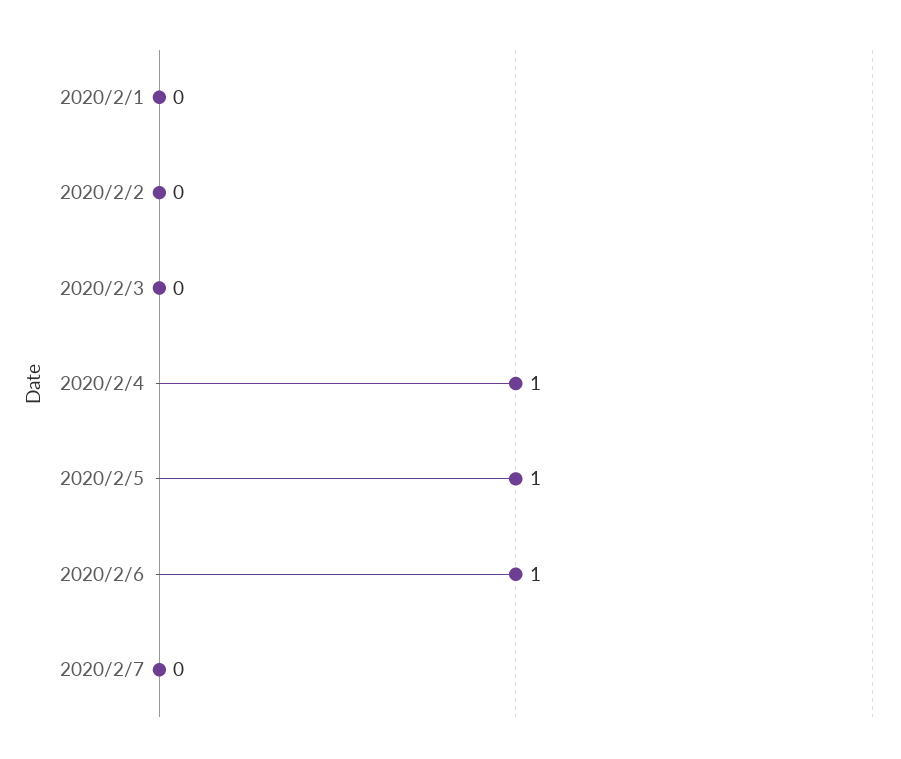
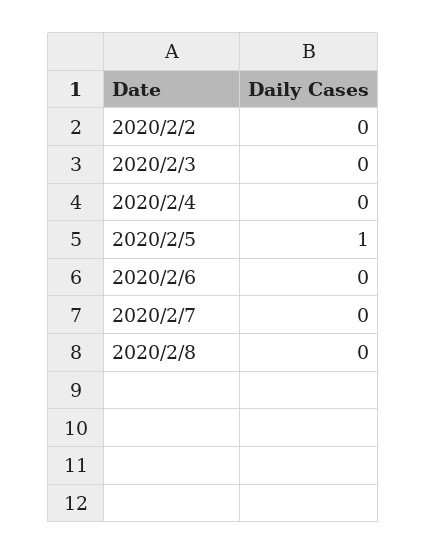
2020/2/1: 0 -> none
2020/2/4: 1 -> 0
2020/2/6: 1 -> 0
2020/2/8: none -> 0

